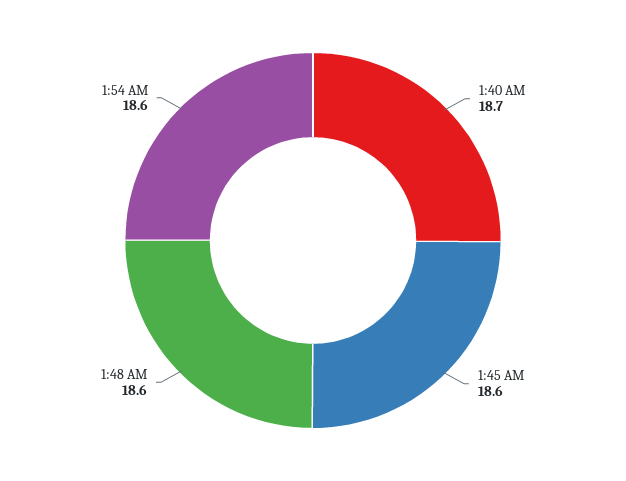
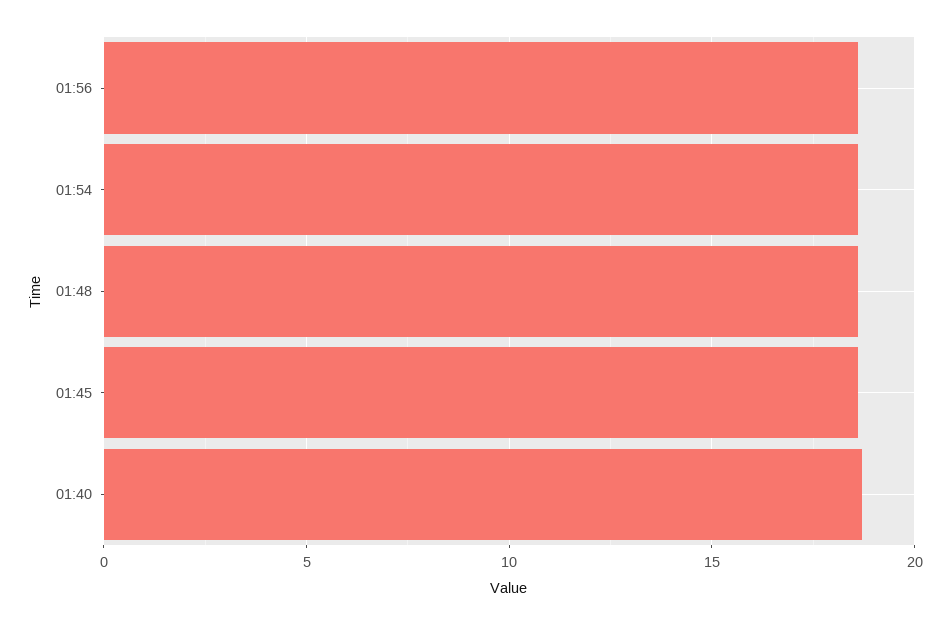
01:56: none -> 18.5

